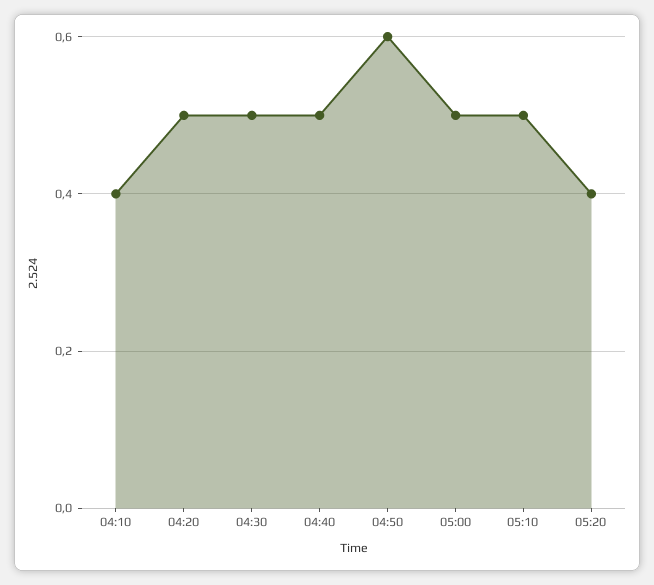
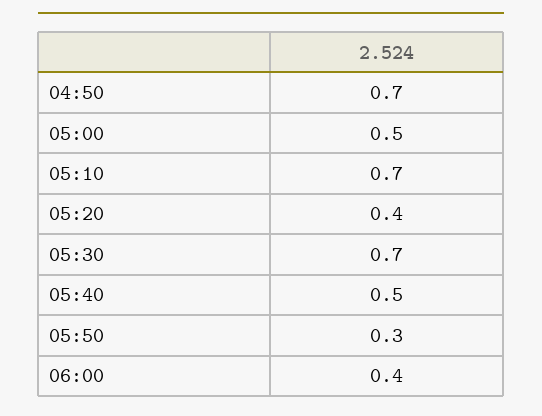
04:10: 0.4 -> none
04:20: 0.5 -> none
04:30: 0.5 -> none
04:40: 0.5 -> none
04:50: 0.6 -> 0.7
05:10: 0.5 -> 0.7
05:30: none -> 0.7
05:40: none -> 0.5
05:50: none -> 0.3
06:00: none -> 0.4

